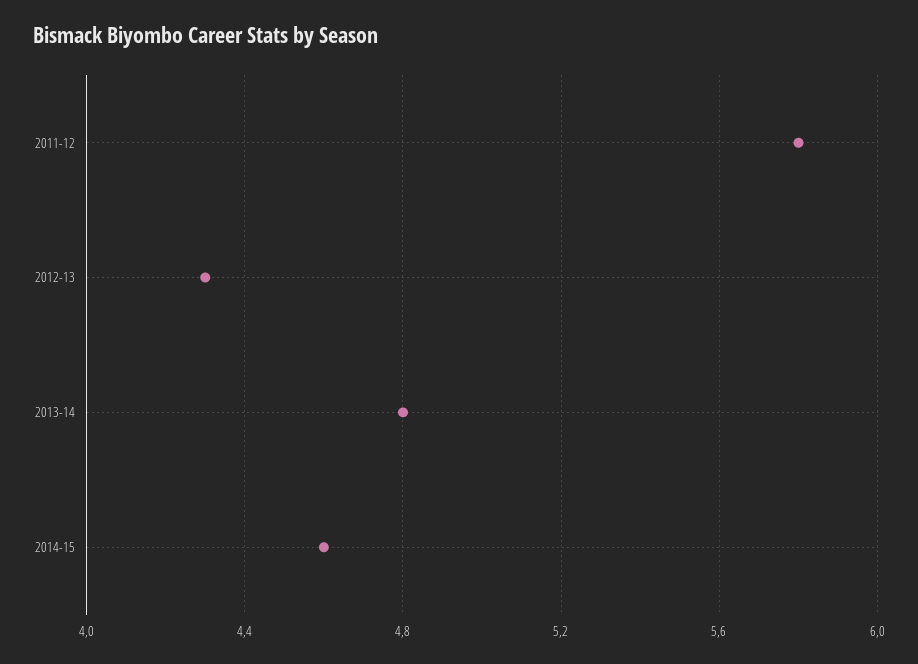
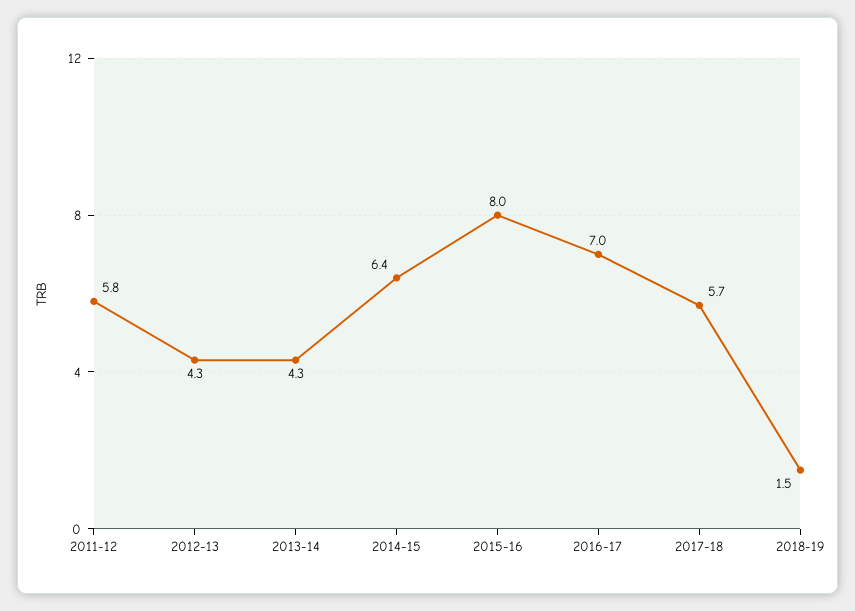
2013-14: 4.8 -> 4.3
2014-15: 4.6 -> 6.4
2015-16: none -> 8
2016-17: none -> 7
2017-18: none -> 5.7
2018-19: none -> 1.5

